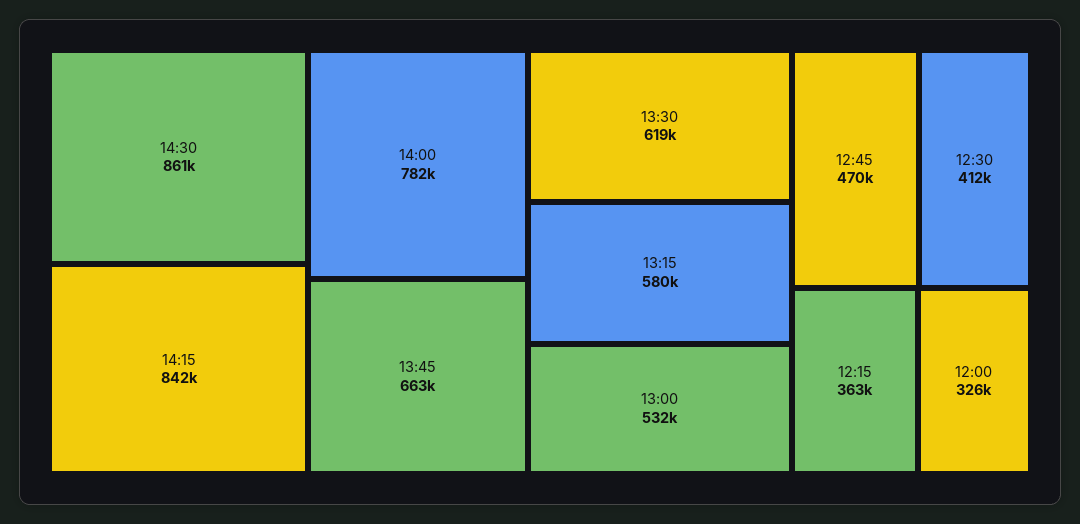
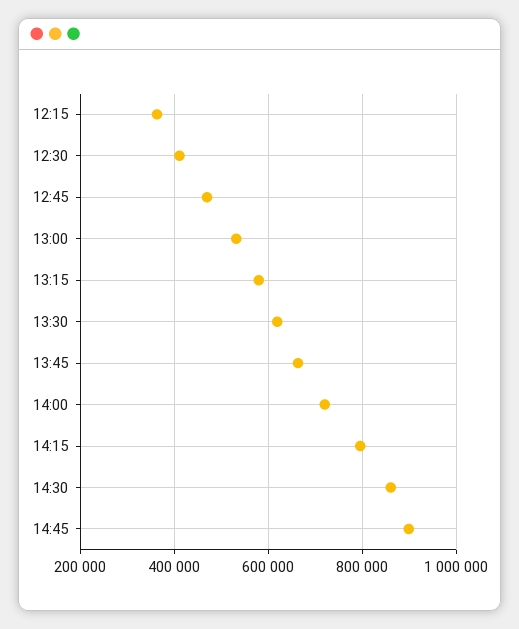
14:15: 842000 -> 800000
14:00: 782000 -> 720000
12:00: 326000 -> none
14:45: none -> 900000

